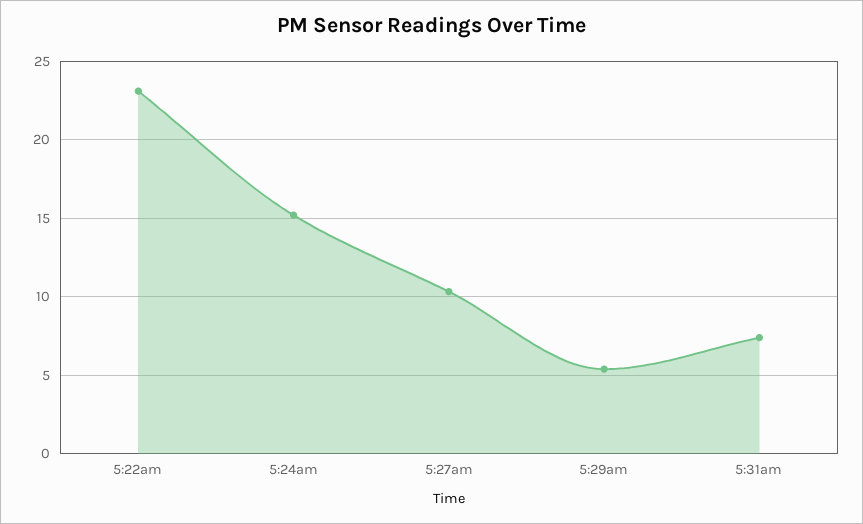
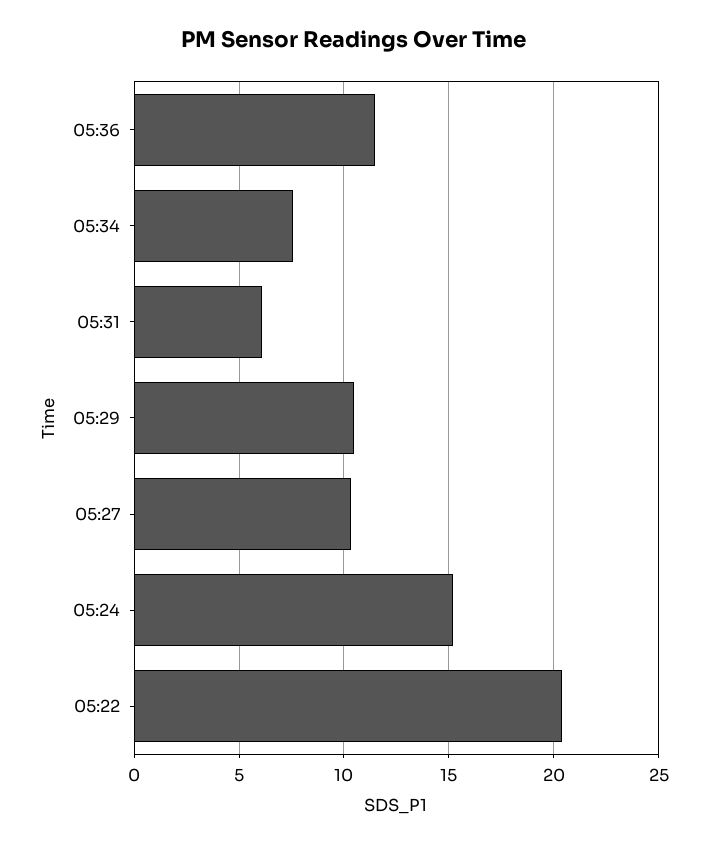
5:22am: 23 -> 20.5
5:29am: 5.5 -> 10.5
5:31am: 7.5 -> 6
05:36: none -> 11.5
05:34: none -> 7.5

